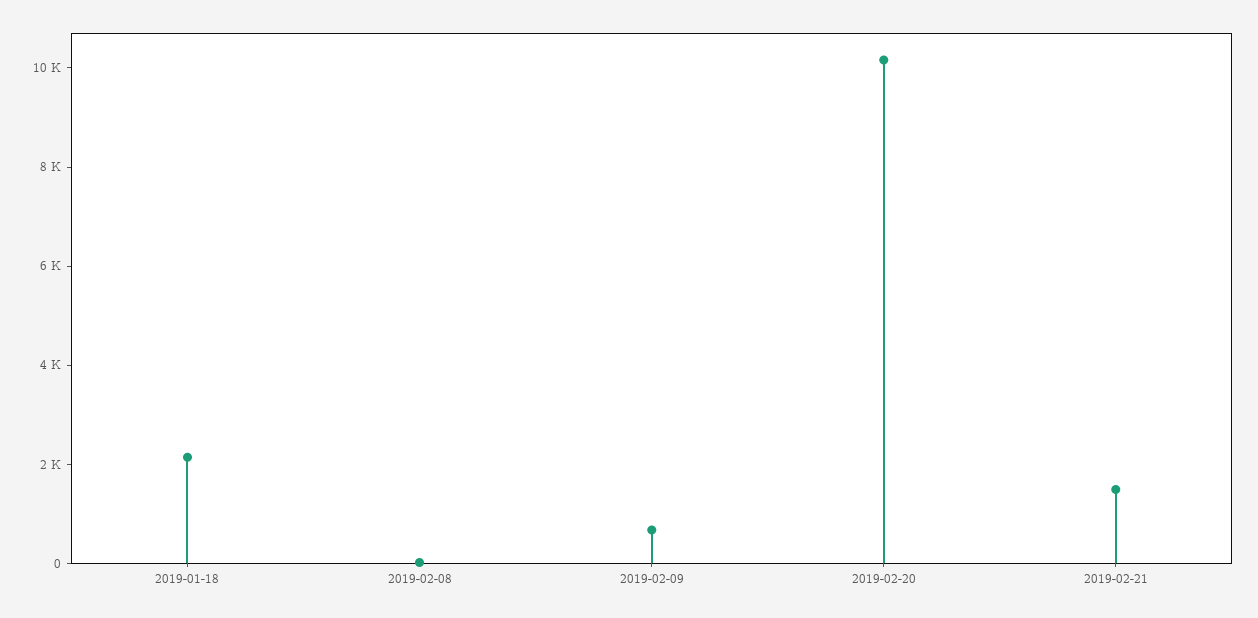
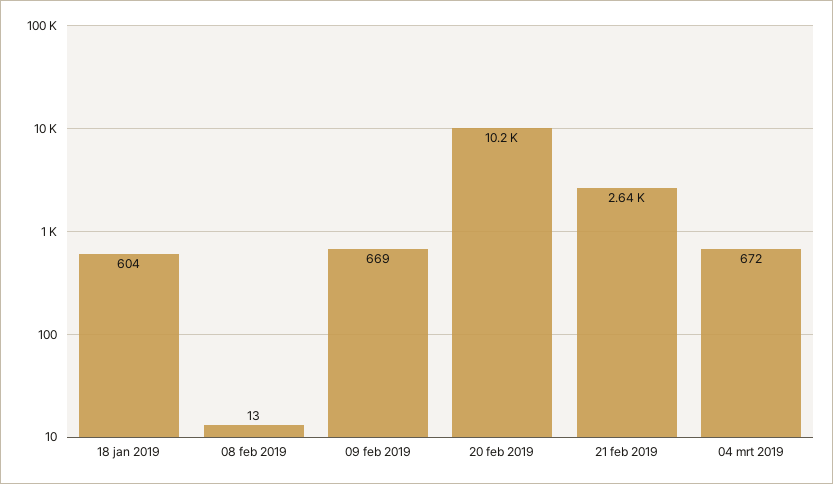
2019-01-18: 2000 -> 604
2019-02-21: 1500 -> 2640
04 mrt 2019: none -> 672

